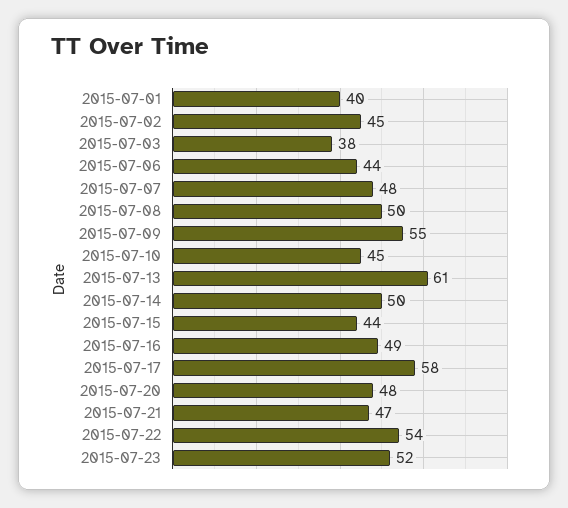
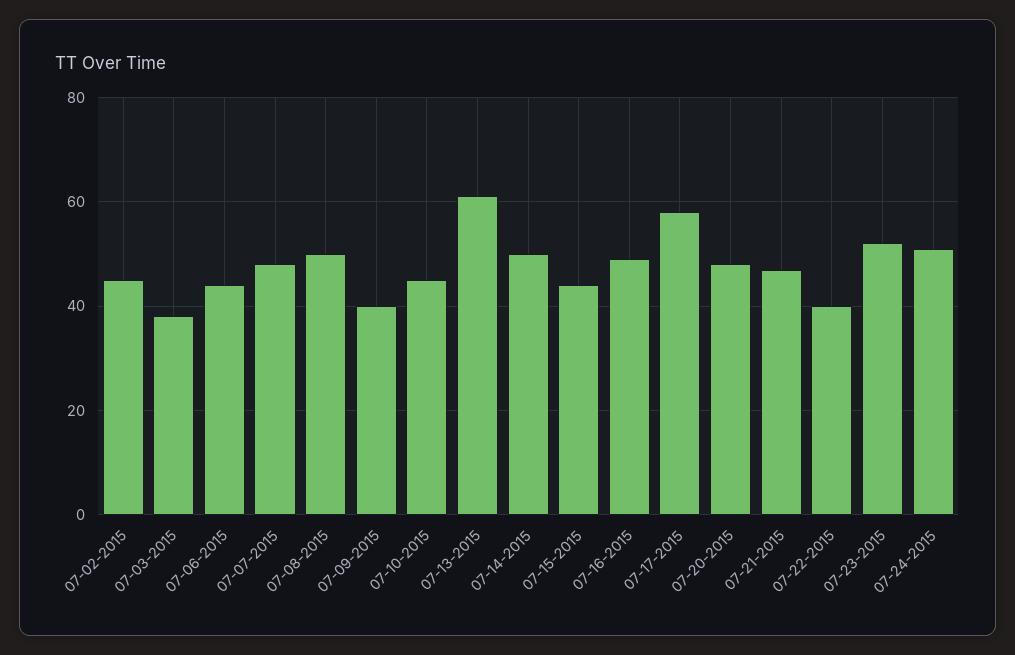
2015-07-01: 40 -> none
2015-07-09: 55 -> 40
2015-07-22: 54 -> 40
07-24-2015: none -> 50

